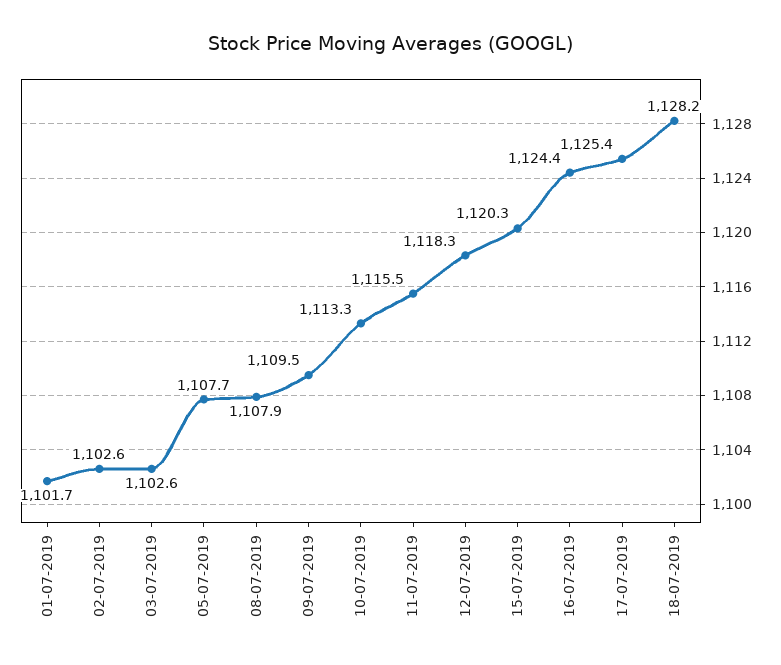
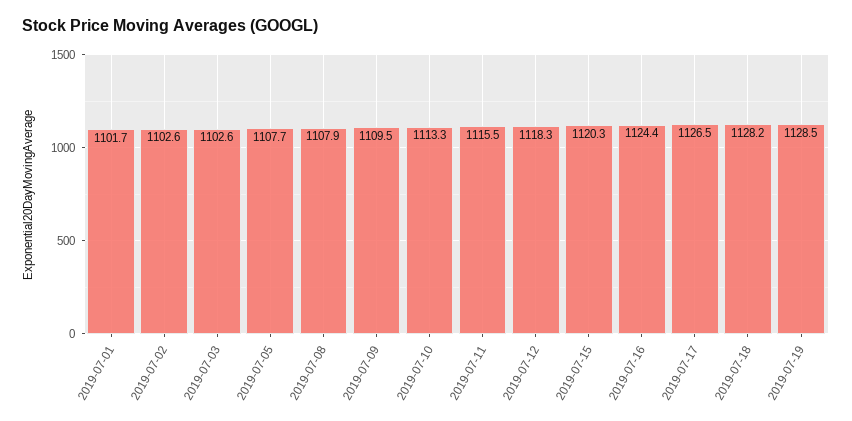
17-07-2019: 1125.4 -> 1126.5
2019-07-19: none -> 1128.5

